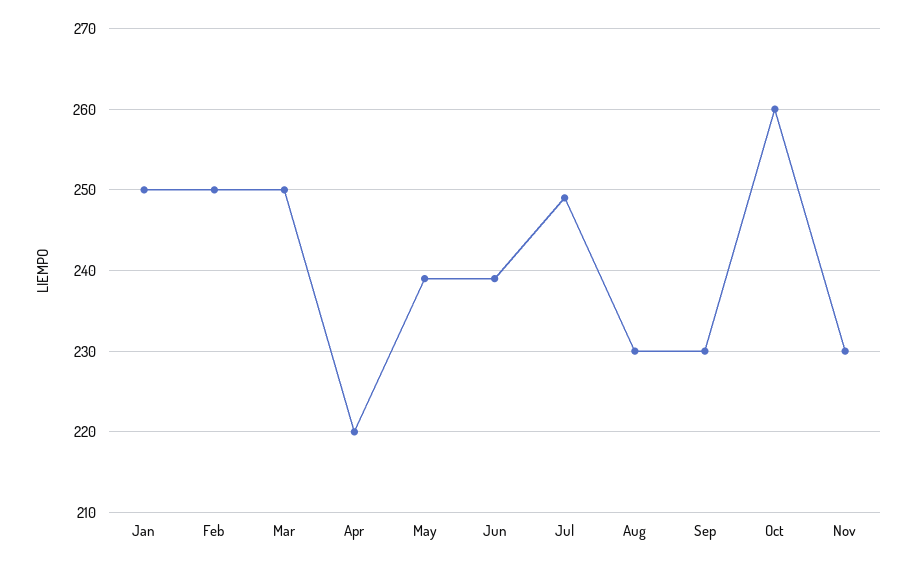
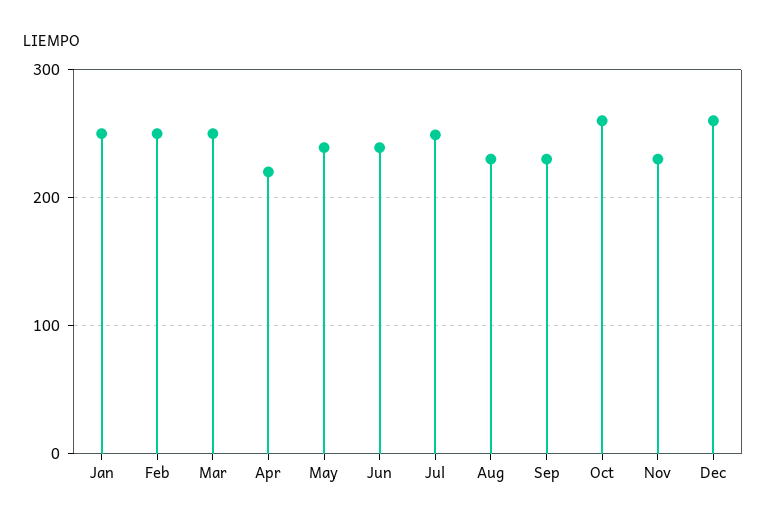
Dec: none -> 260

